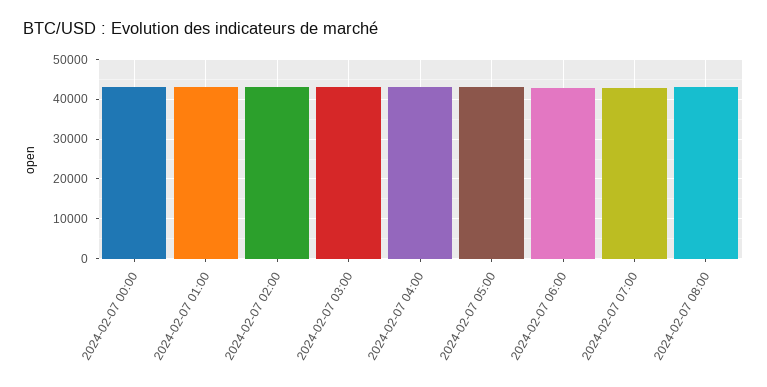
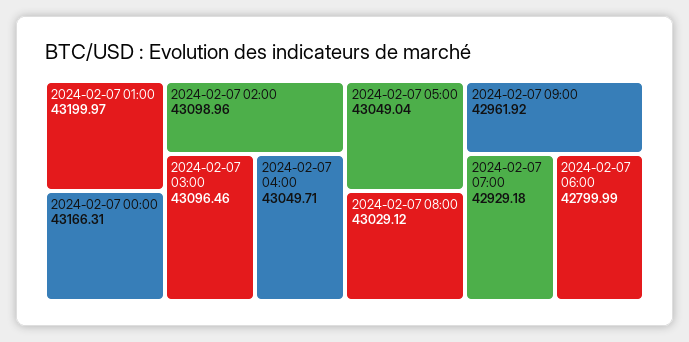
2024-02-07 09:00: none -> 42961.92

